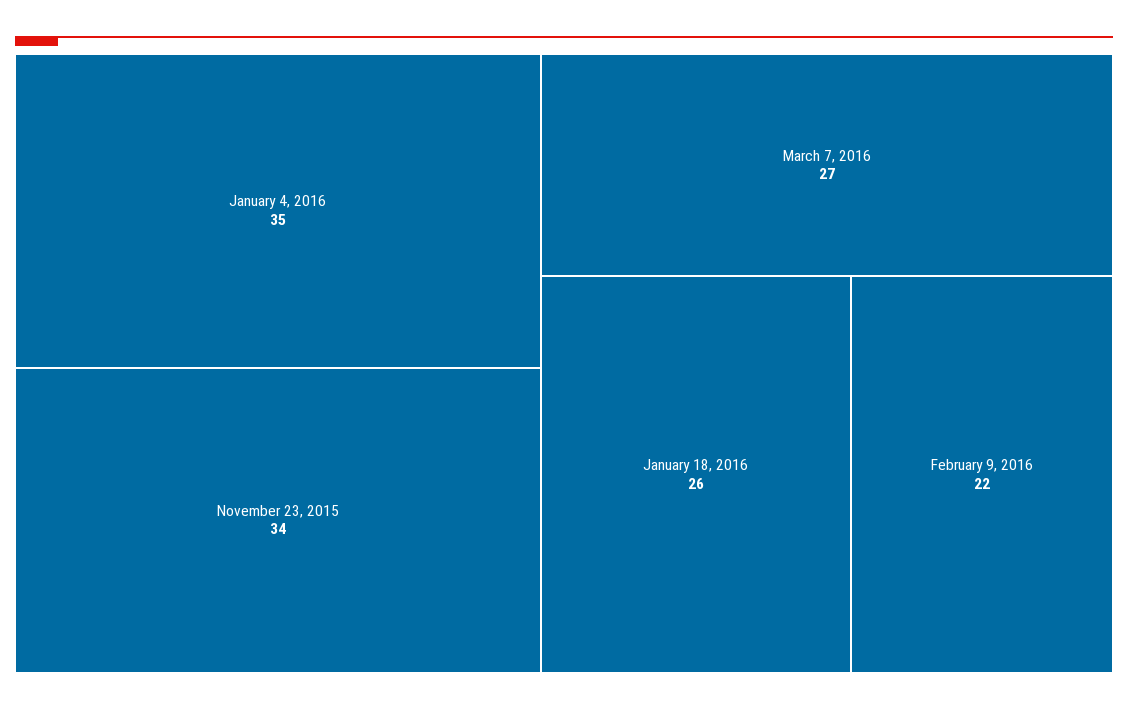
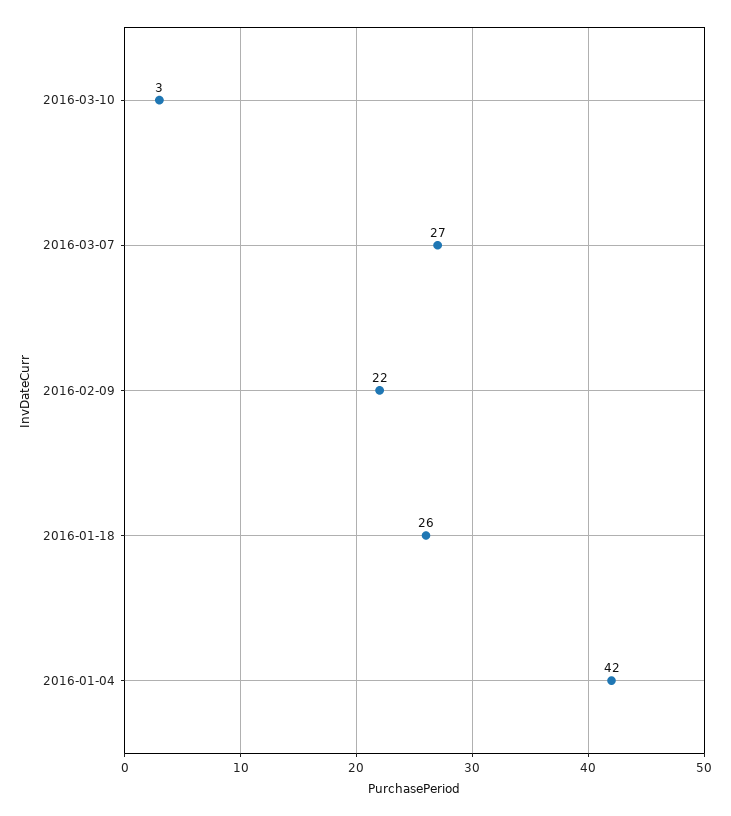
January 4, 2016: 35 -> 42
November 23, 2015: 34 -> none
2016-03-10: none -> 3

